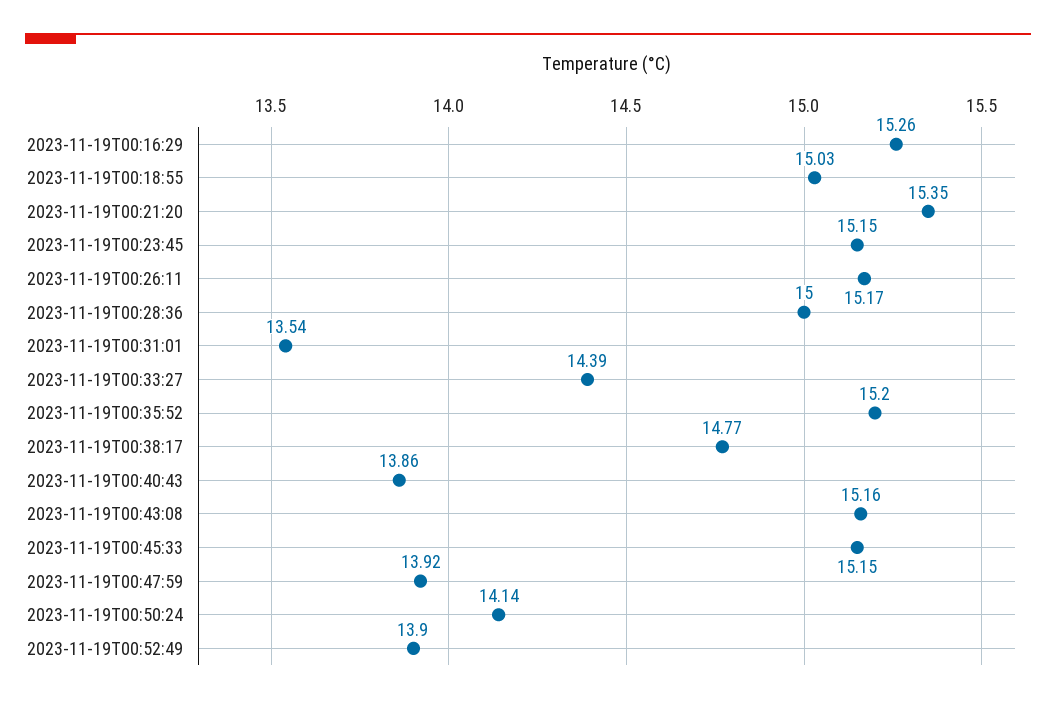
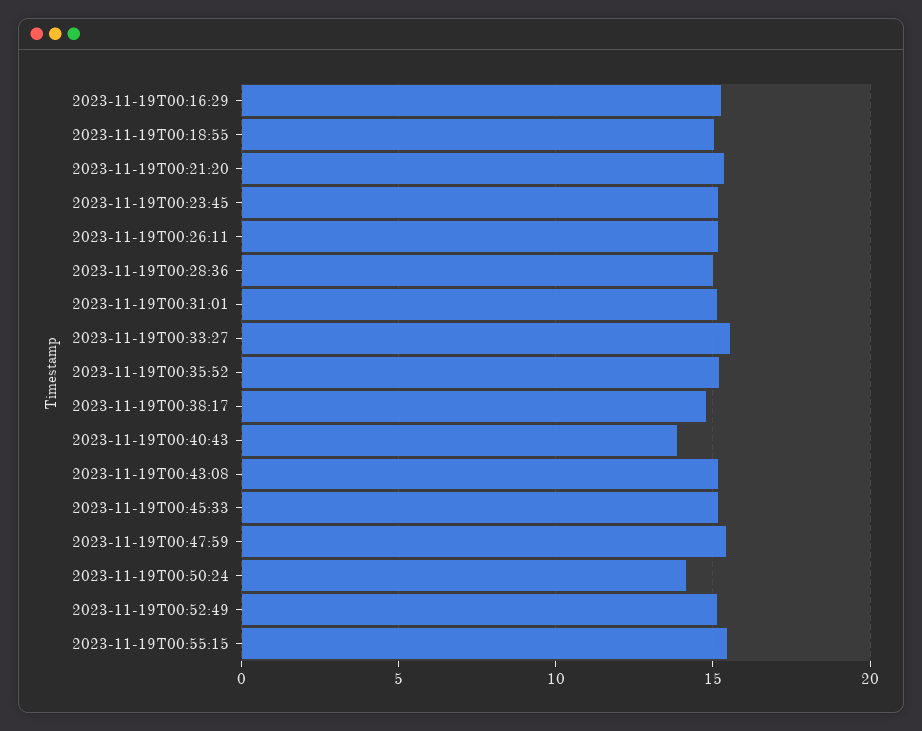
2023-11-19T00:31:01: 13.54 -> 15
2023-11-19T00:33:27: 14.39 -> 15.5
2023-11-19T00:47:59: 13.92 -> 15.5
2023-11-19T00:52:49: 13.9 -> 15
2023-11-19T00:55:15: none -> 15.5

